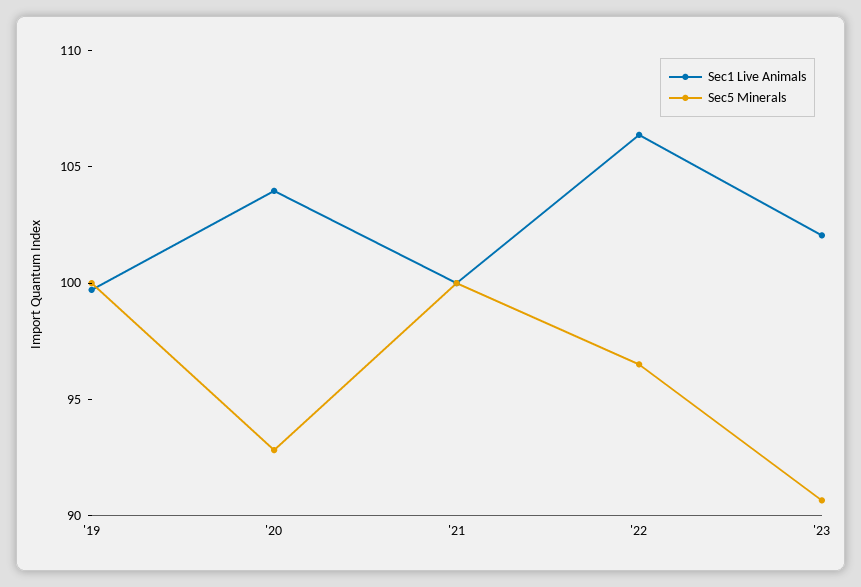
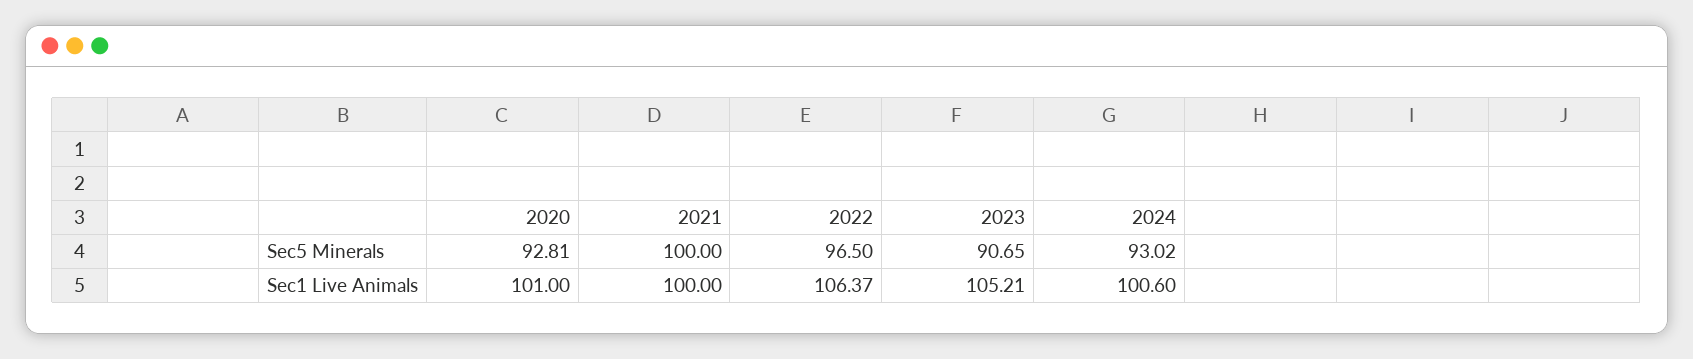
Sec1 Live Animals, '19: 100 -> none
Sec5 Minerals, '19: 100 -> none
Sec1 Live Animals, '20: 104 -> 101
Sec1 Live Animals, '23: 102 -> 105.21
Sec5 Minerals, 2024: none -> 93.02
Sec1 Live Animals, 2024: none -> 100.6

